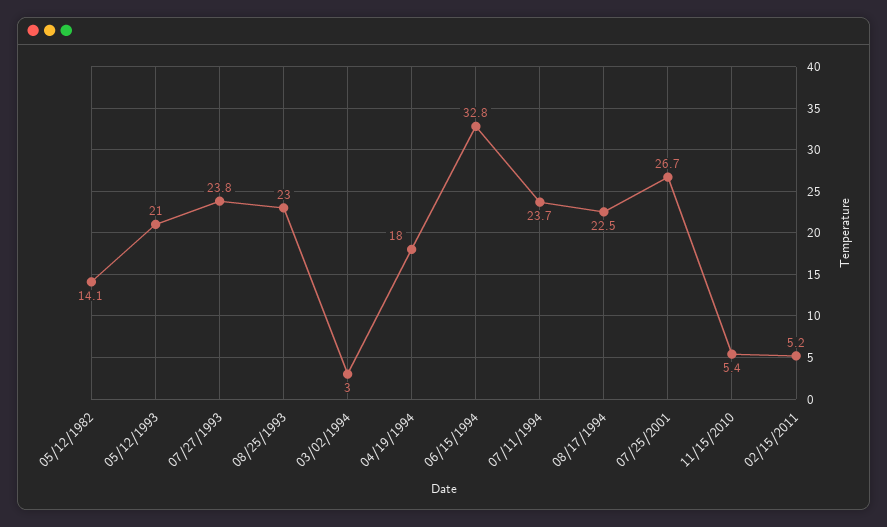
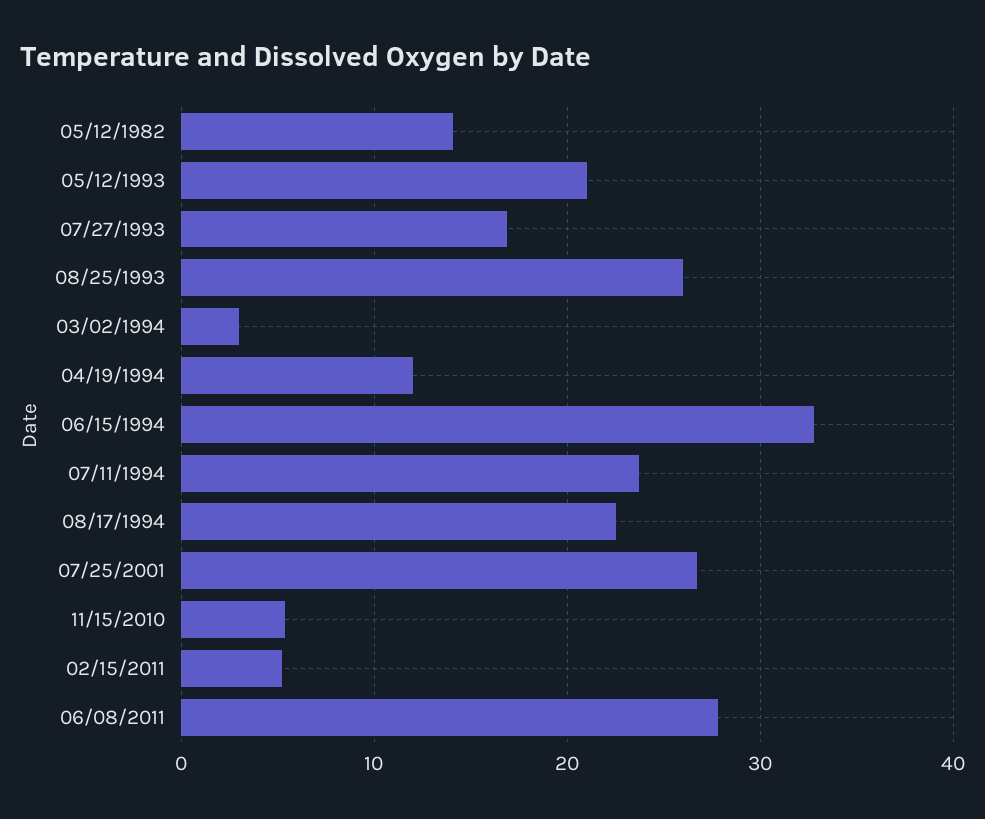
07/27/1993: 23.8 -> 17
08/25/1993: 23 -> 26
04/19/1994: 18 -> 12
06/08/2011: none -> 28

